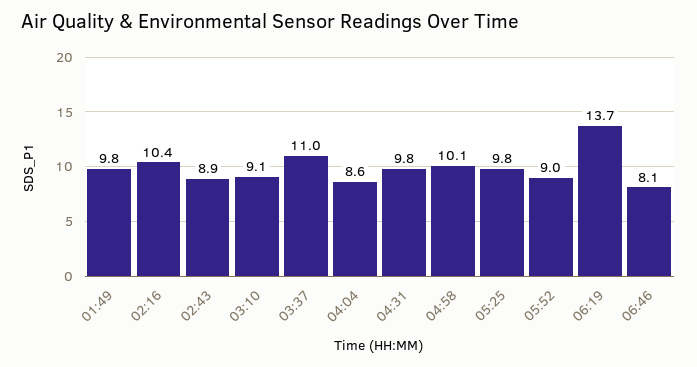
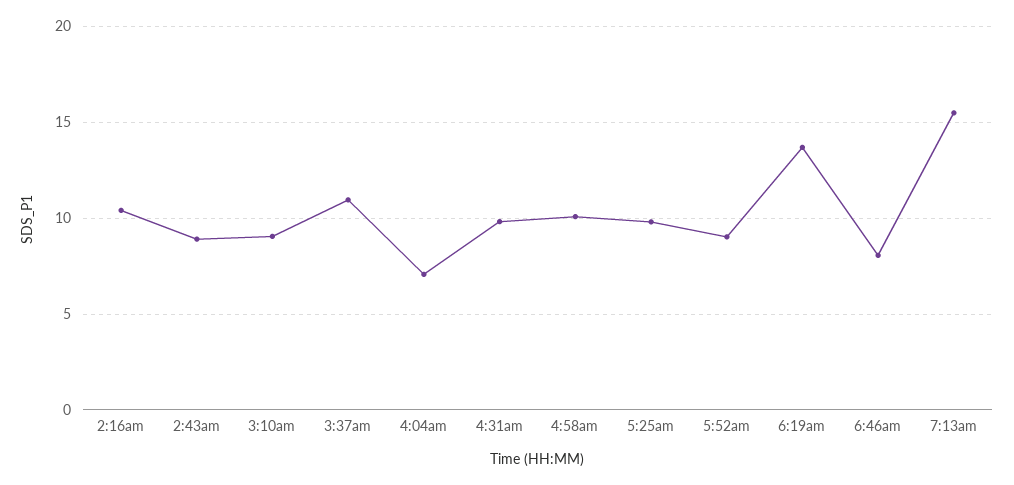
01:49: 9.8 -> none
04:04: 8.6 -> 7
7:13am: none -> 15.5

